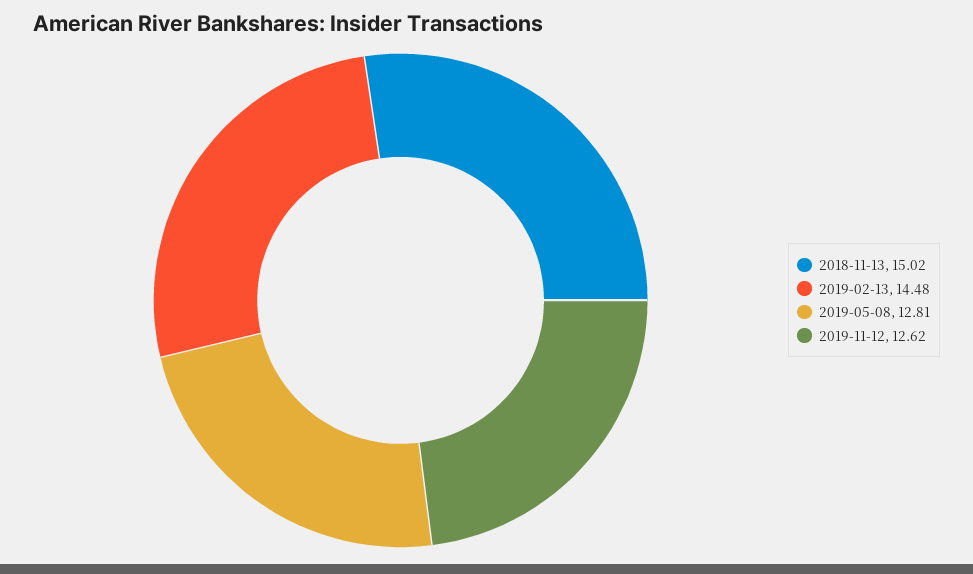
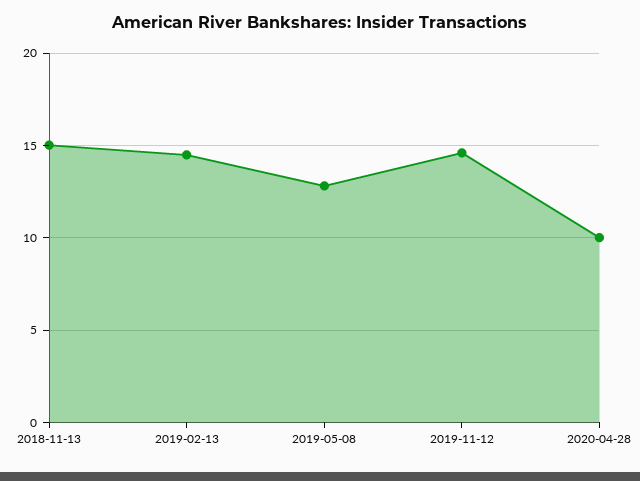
2019-11-12: 12.62 -> 14.5
2020-04-28: none -> 10

